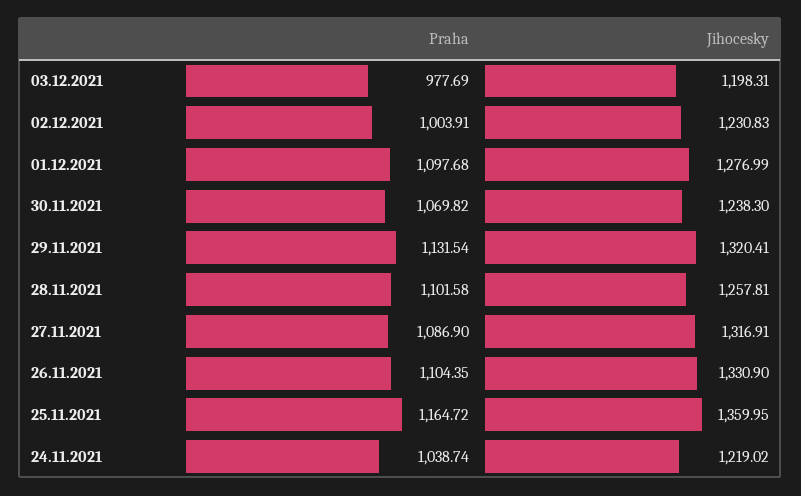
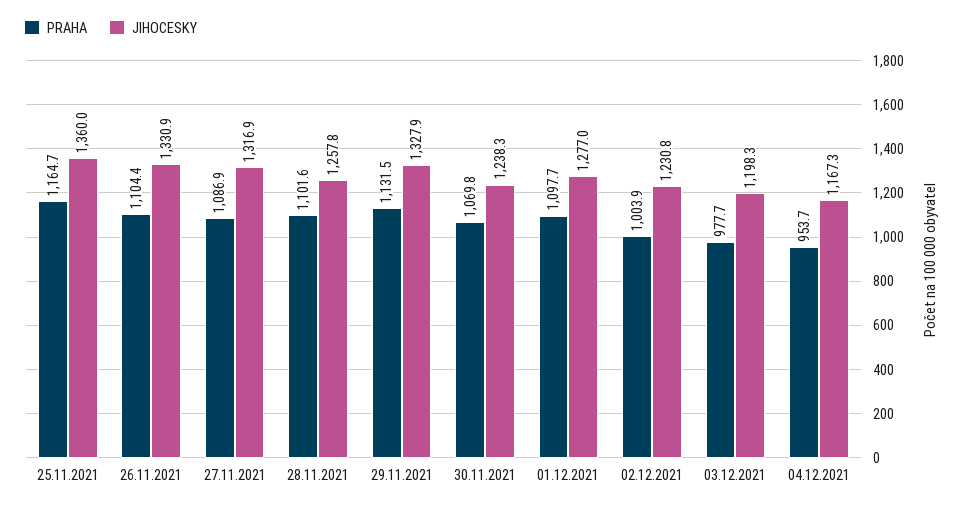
Jihocesky, 29.11.2021: 1320.41 -> 1327.9
Praha, 24.11.2021: 1038.74 -> none
Jihocesky, 24.11.2021: 1219.02 -> none
Praha, 04.12.2021: none -> 953.7
Jihocesky, 04.12.2021: none -> 1167.3

